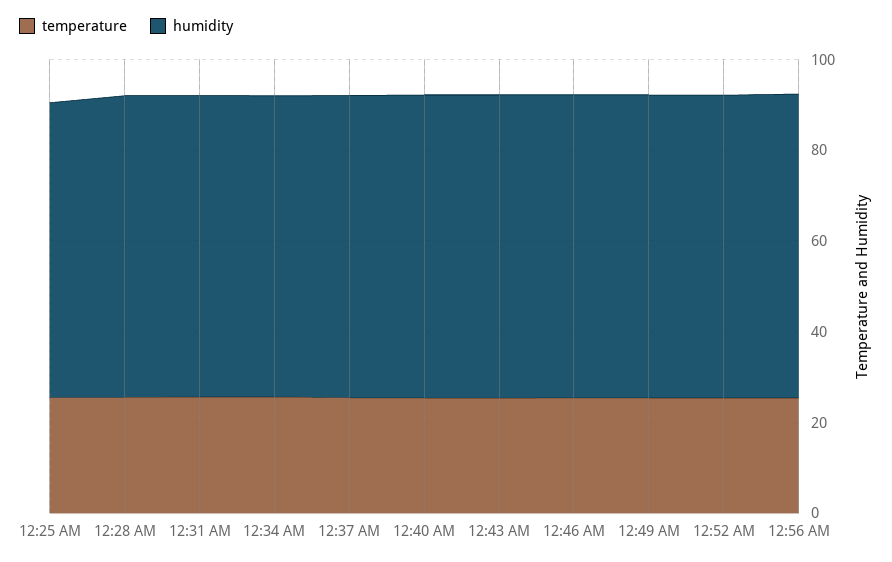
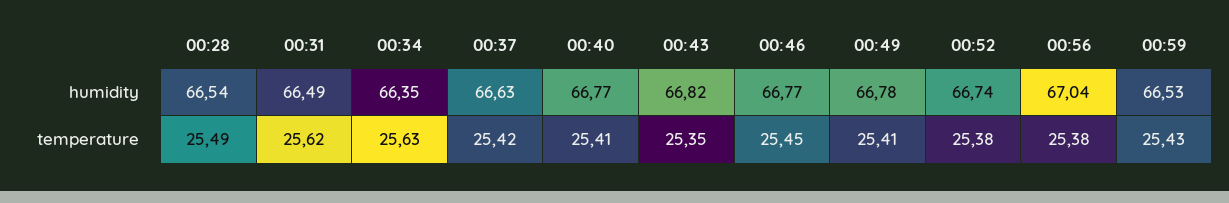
temperature, 12:25 AM: 25 -> none
humidity, 12:25 AM: 65 -> none
humidity, 00:59: none -> 66.53
temperature, 00:59: none -> 25.43

